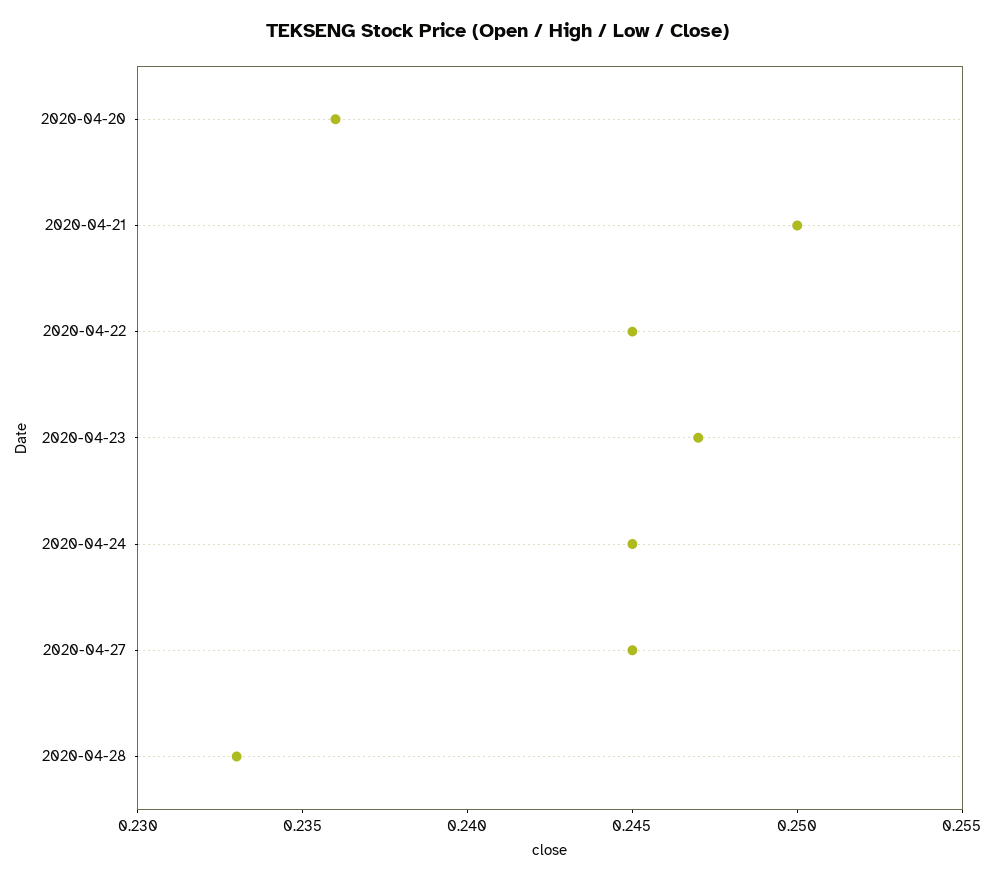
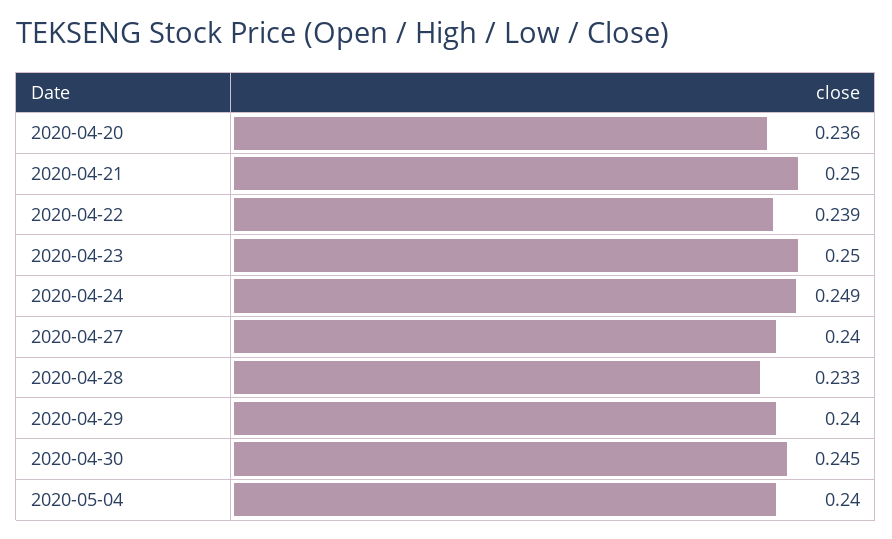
2020-04-22: 0.245 -> 0.239
2020-04-23: 0.247 -> 0.25
2020-04-24: 0.245 -> 0.249
2020-04-27: 0.245 -> 0.24
2020-04-29: none -> 0.24
2020-04-30: none -> 0.245
2020-05-04: none -> 0.24

